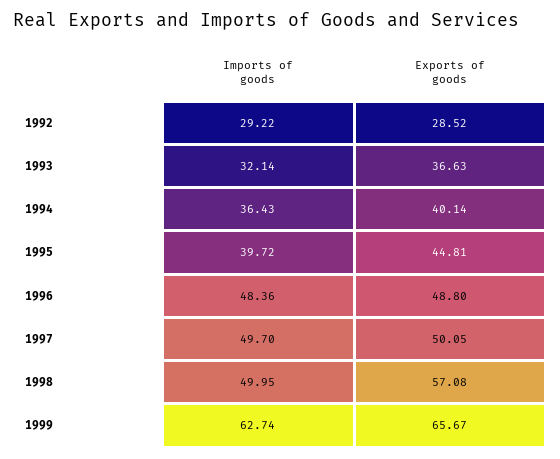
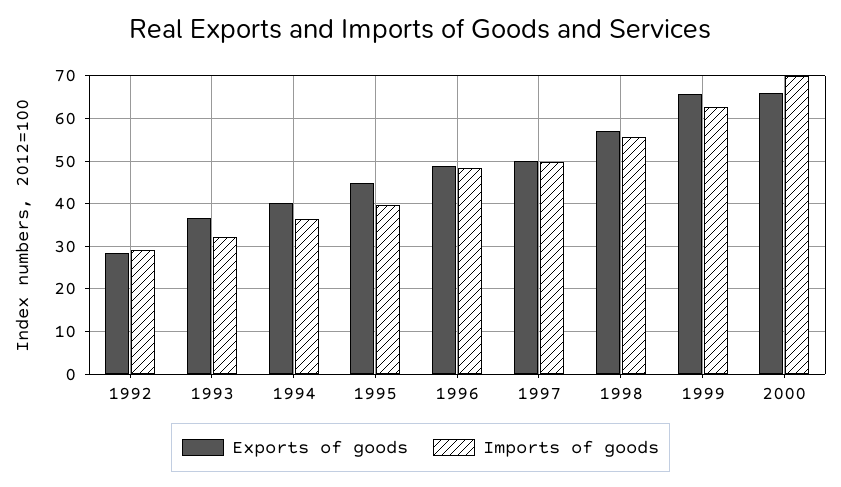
Imports of goods, 1998: 49.95 -> 56
Exports of goods, 2000: none -> 66
Imports of goods, 2000: none -> 70

